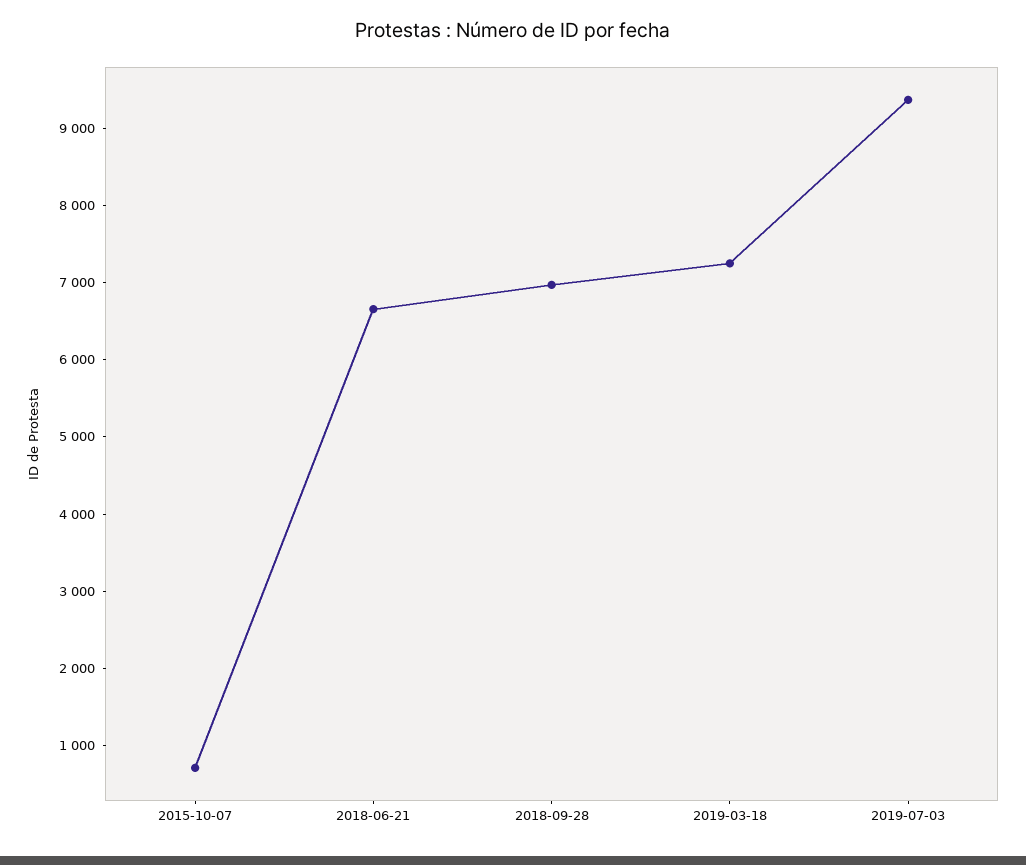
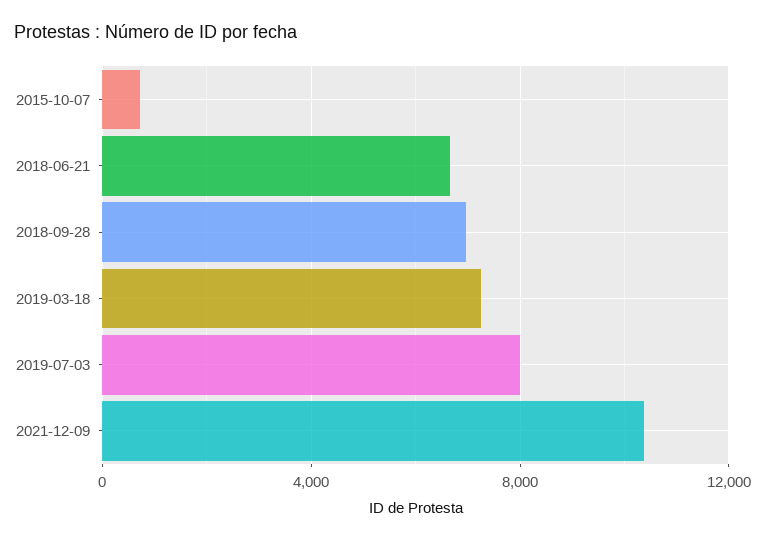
2019-07-03: 9400 -> 8000
2021-12-09: none -> 10500

